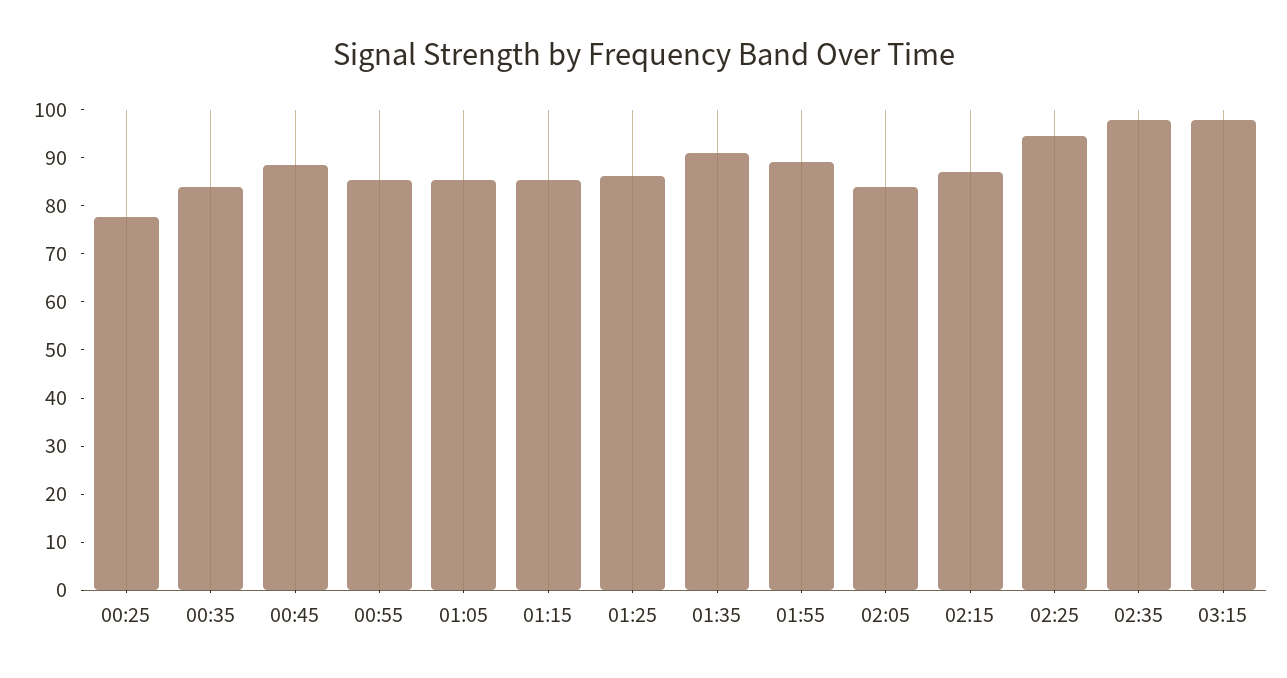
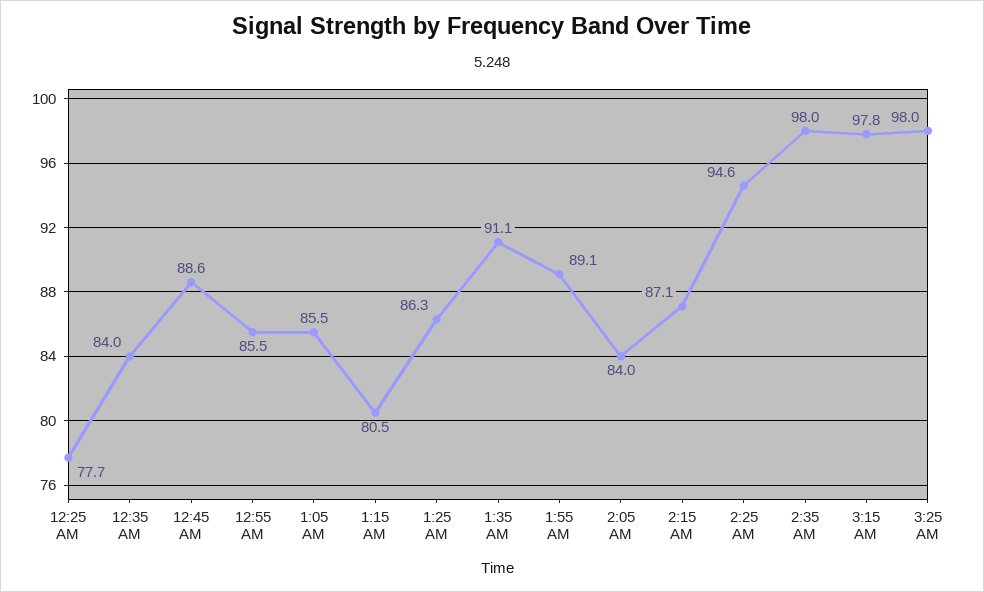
01:15: 86 -> 80.5
3:25 AM: none -> 98

